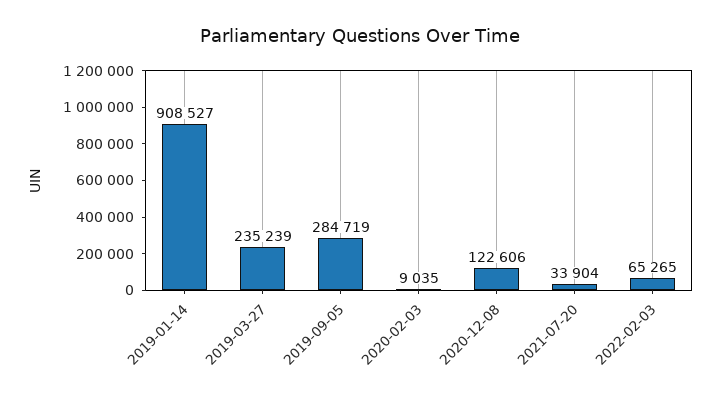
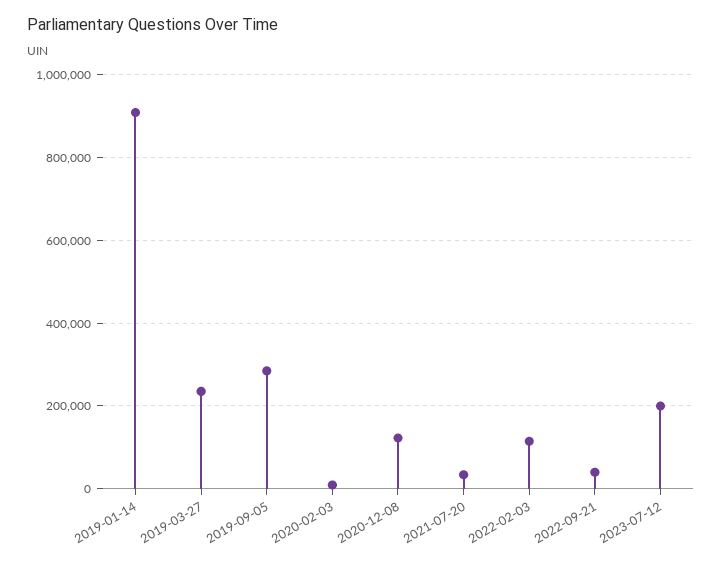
2022-02-03: 65265 -> 120000
2022-09-21: none -> 40000
2023-07-12: none -> 200000

